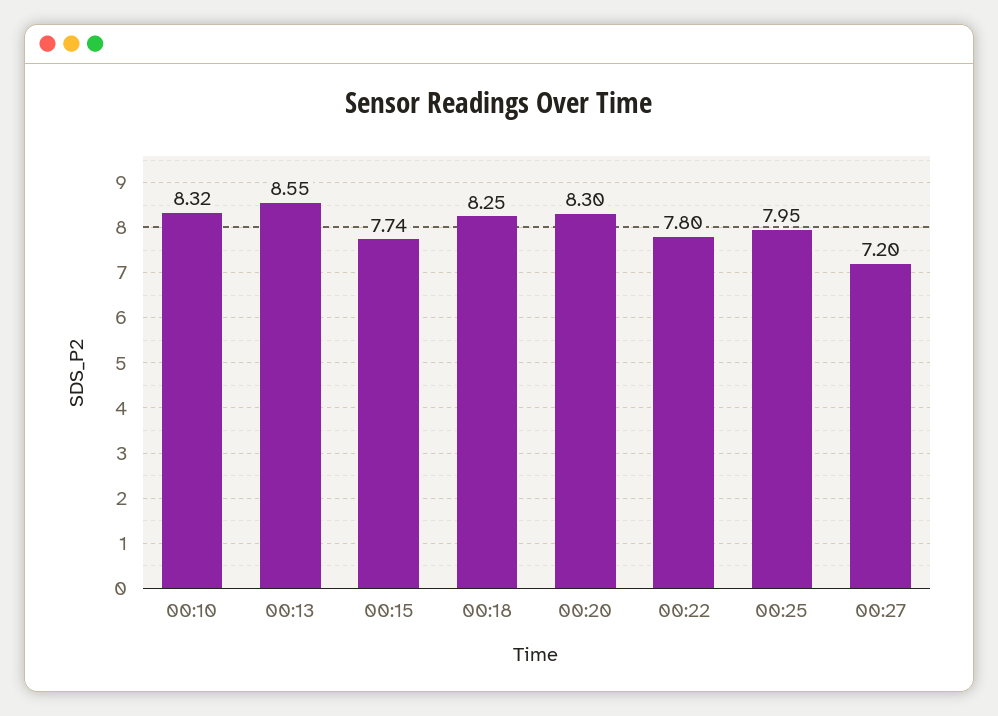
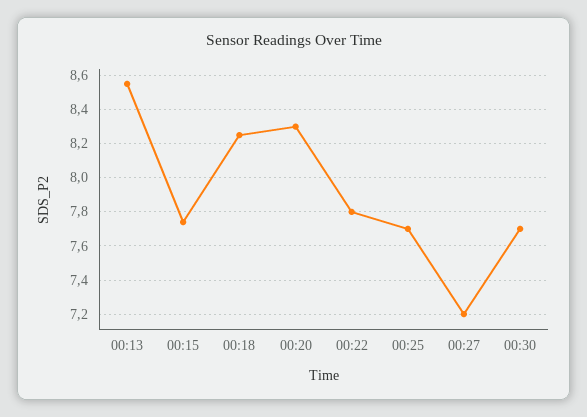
00:10: 8.32 -> none
00:25: 7.95 -> 7.7
00:30: none -> 7.7

